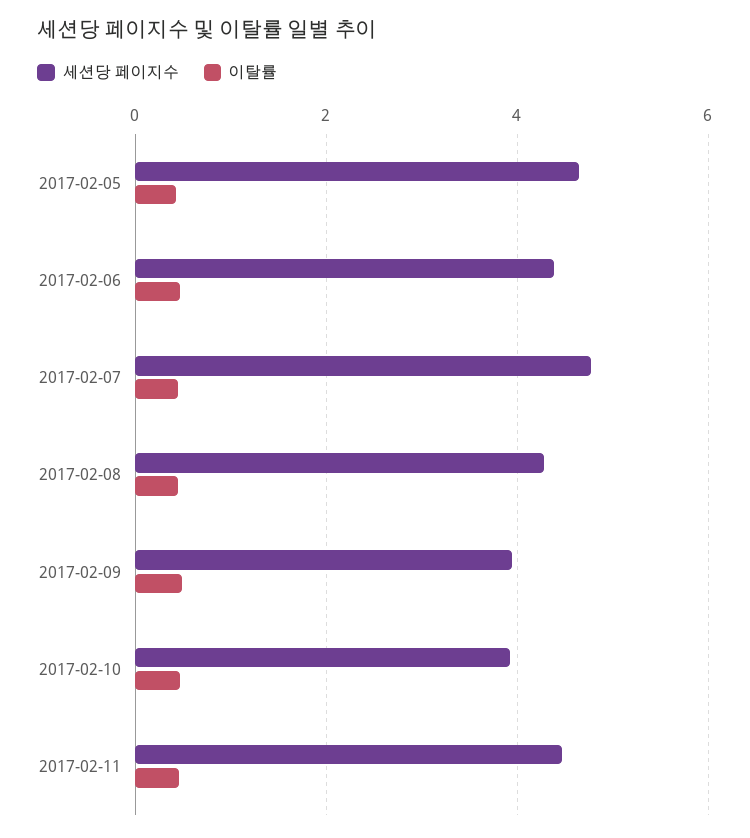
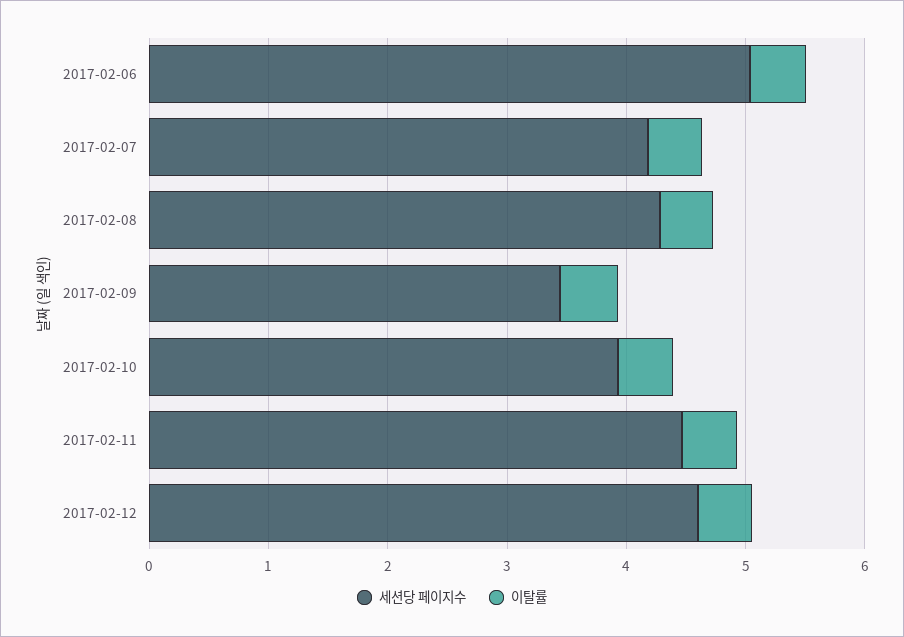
세션당 페이지수, 2017-02-05: 4.6 -> none
이탈률, 2017-02-05: 0.4 -> none
세션당 페이지수, 2017-02-06: 4.4 -> 5
세션당 페이지수, 2017-02-07: 4.8 -> 4.2
세션당 페이지수, 2017-02-09: 4 -> 3.4
세션당 페이지수, 2017-02-12: none -> 4.6
이탈률, 2017-02-12: none -> 0.4

